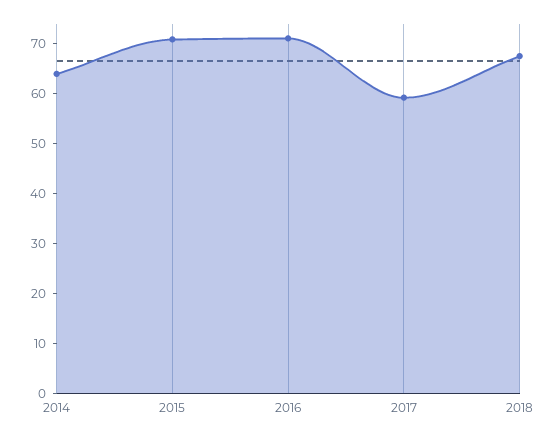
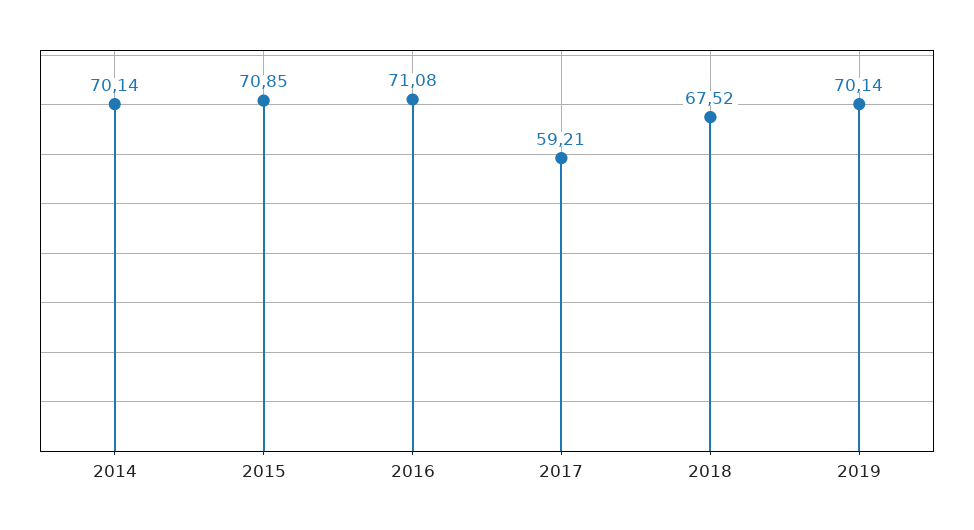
2014: 64 -> 70.14
2019: none -> 70.14

